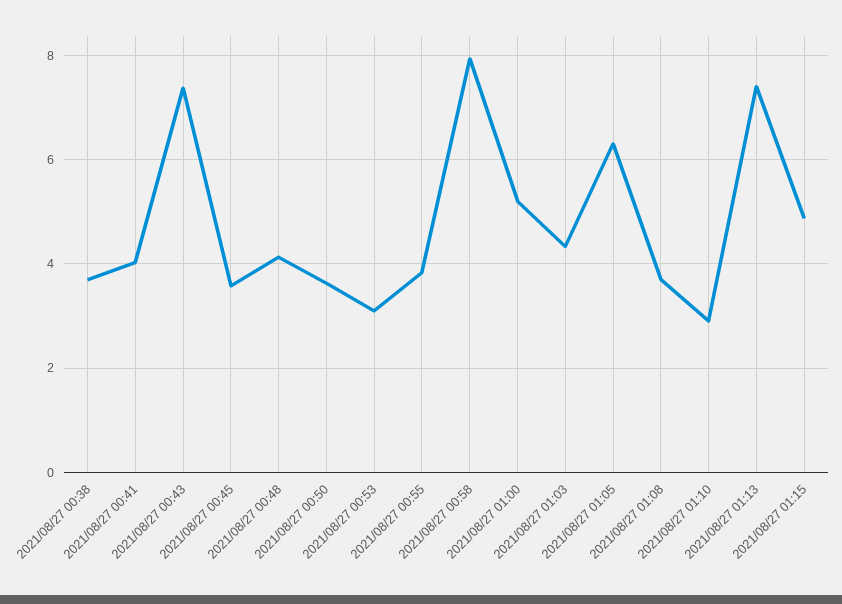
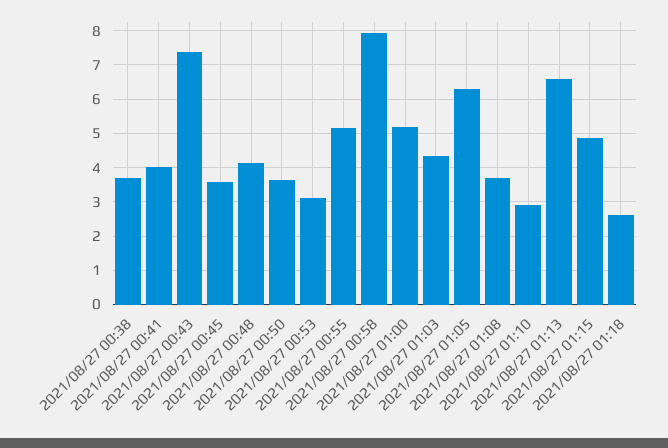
2021/08/27 00:55: 3.8 -> 5.2
2021/08/27 01:13: 7.4 -> 6.6
2021/08/27 01:18: none -> 2.6

